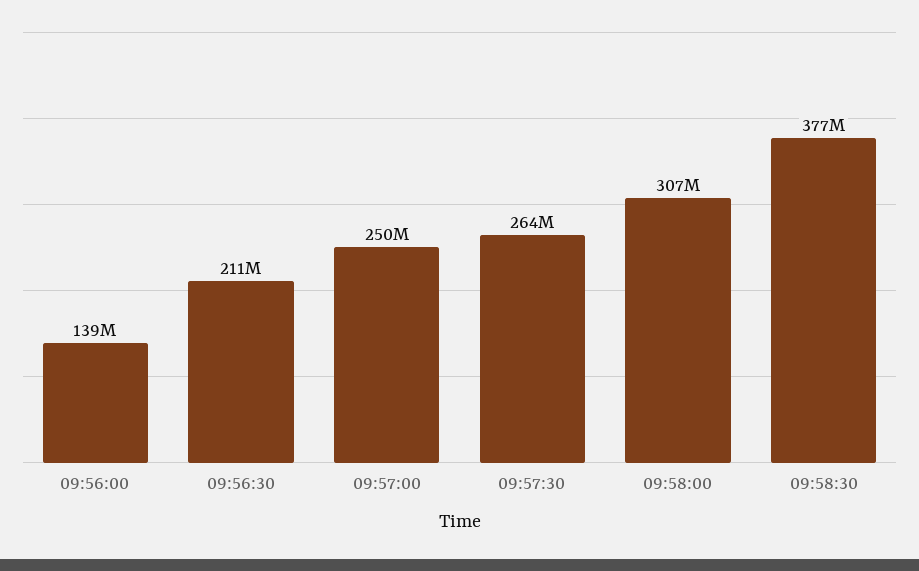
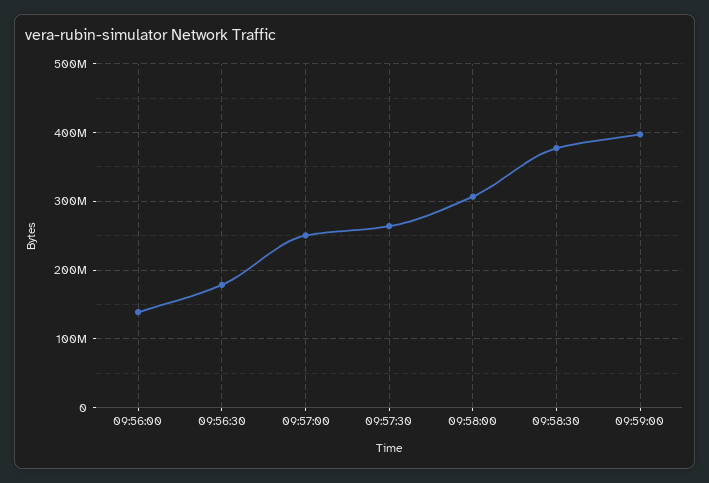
09:56:30: 211000000 -> 180000000
09:59:00: none -> 400000000

